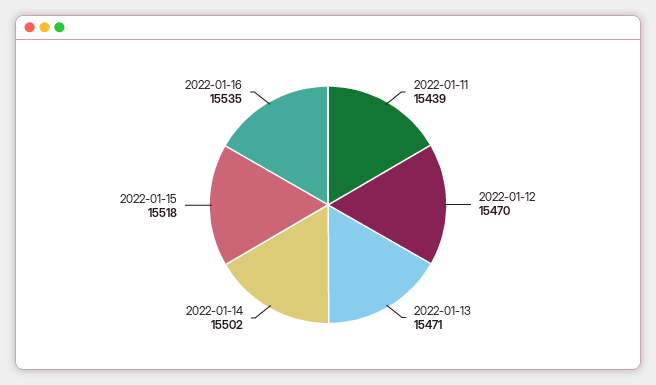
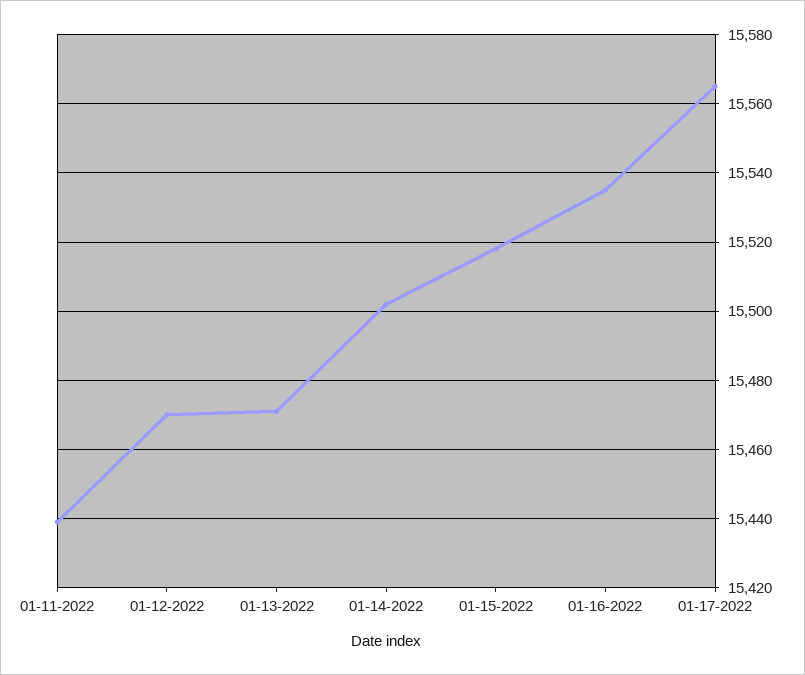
01-17-2022: none -> 15565

